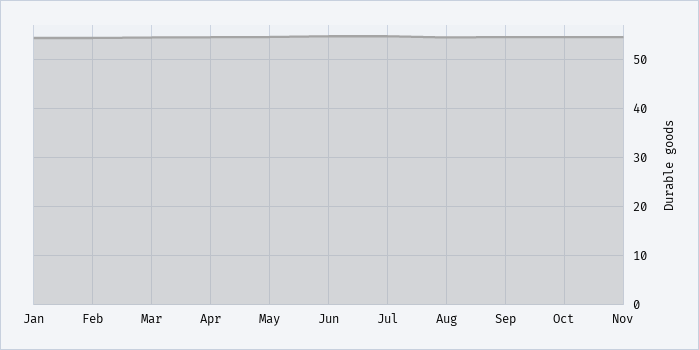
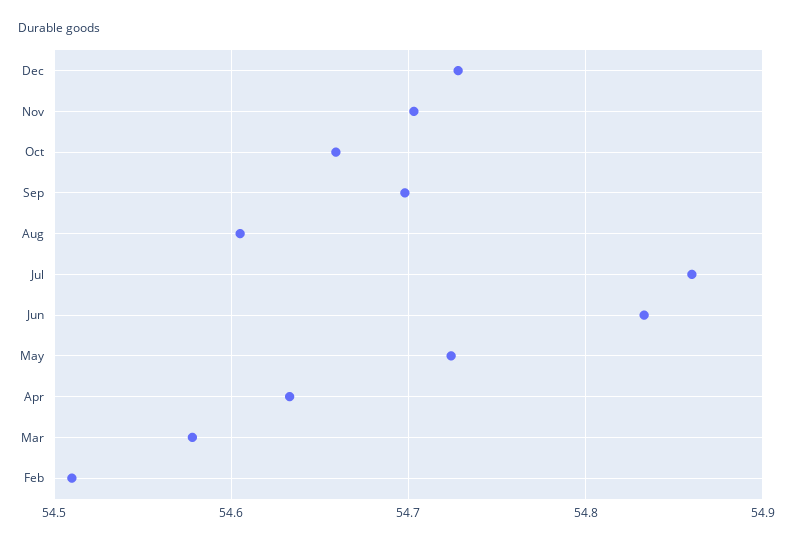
Jan: 54 -> none
Dec: none -> 54.73

